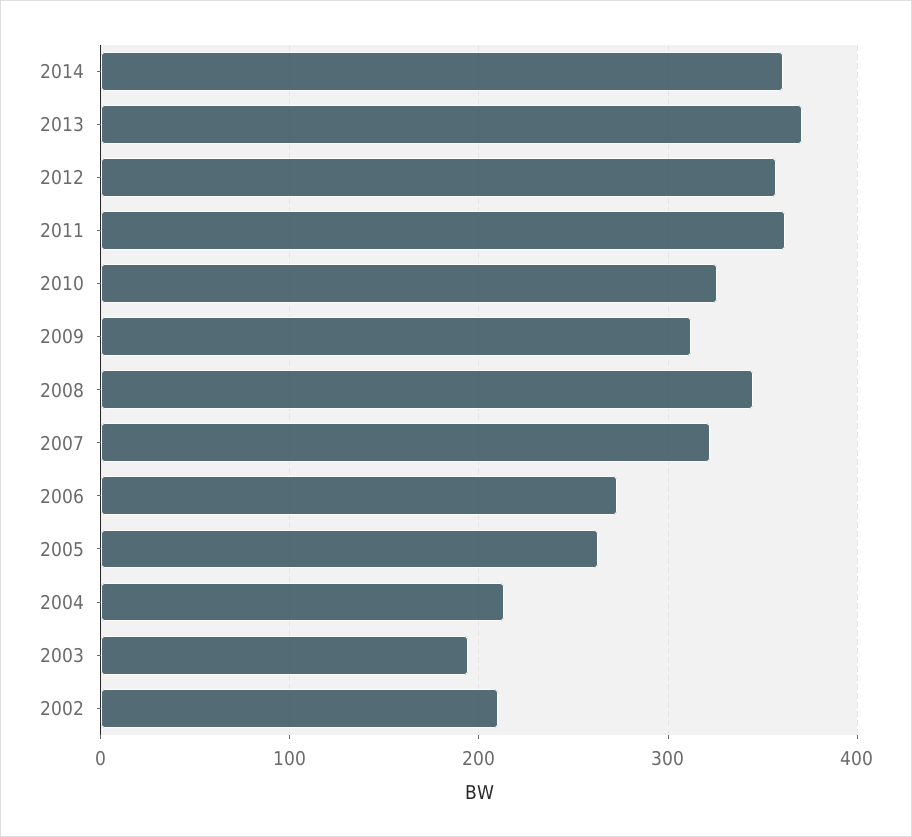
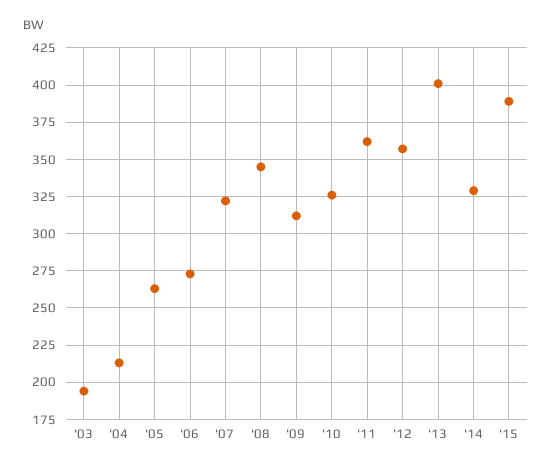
2014: 360 -> 330
2013: 370 -> 400
2002: 210 -> none
'15: none -> 390

